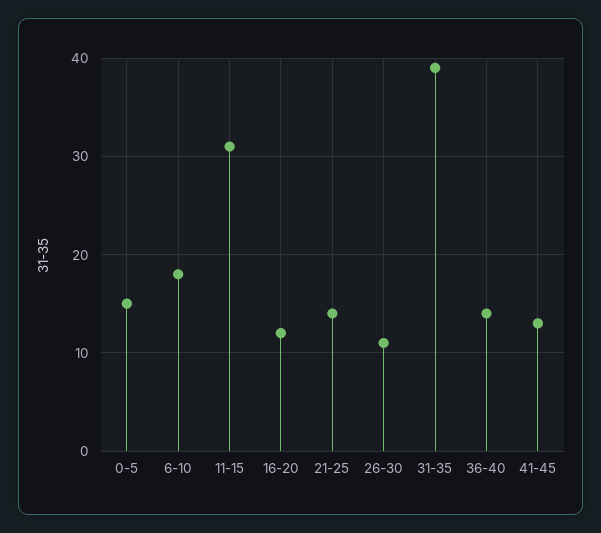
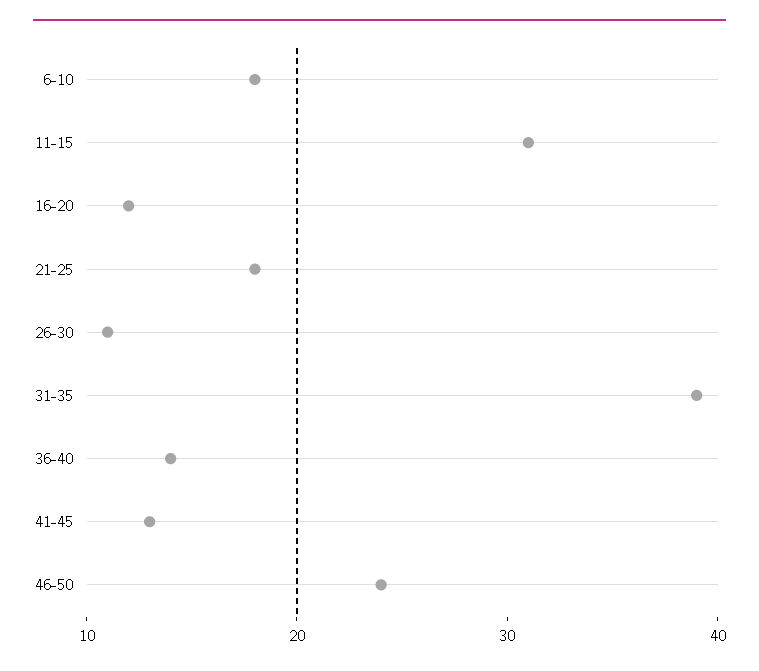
0-5: 15 -> none
21-25: 14 -> 18
46-50: none -> 24

